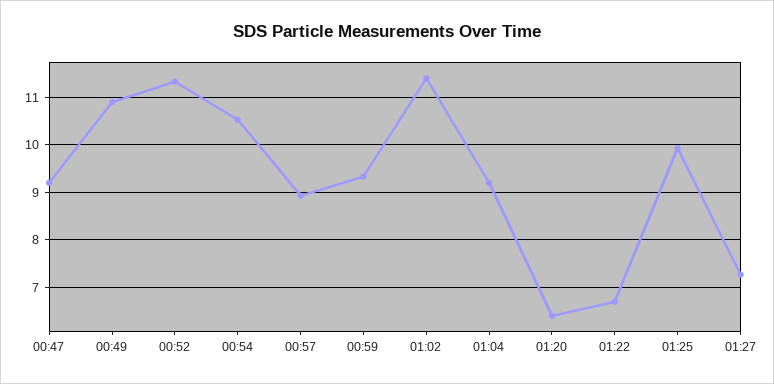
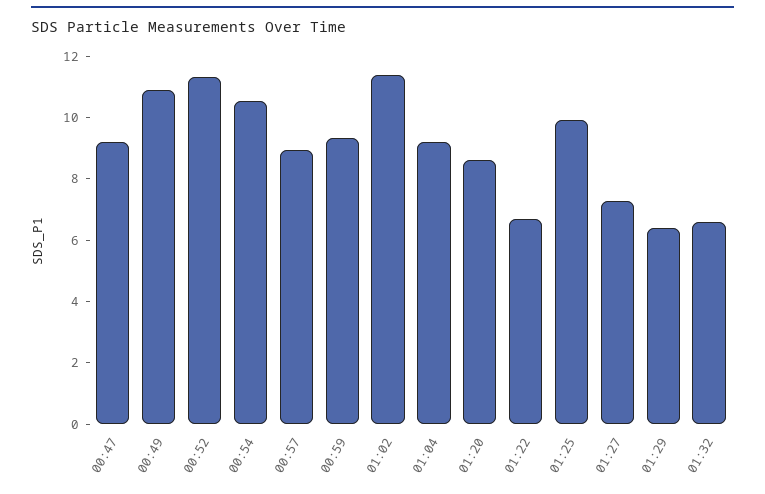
01:20: 6.4 -> 8.5
01:29: none -> 6.5
01:32: none -> 6.5

